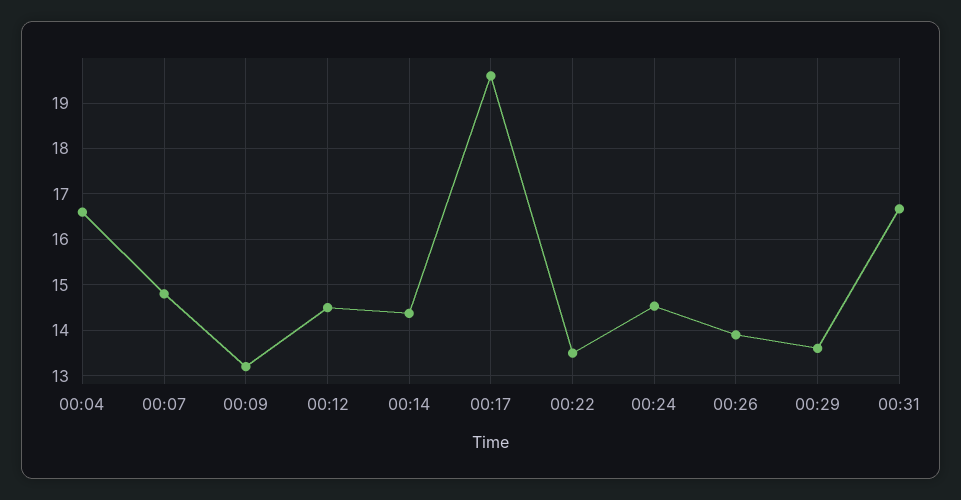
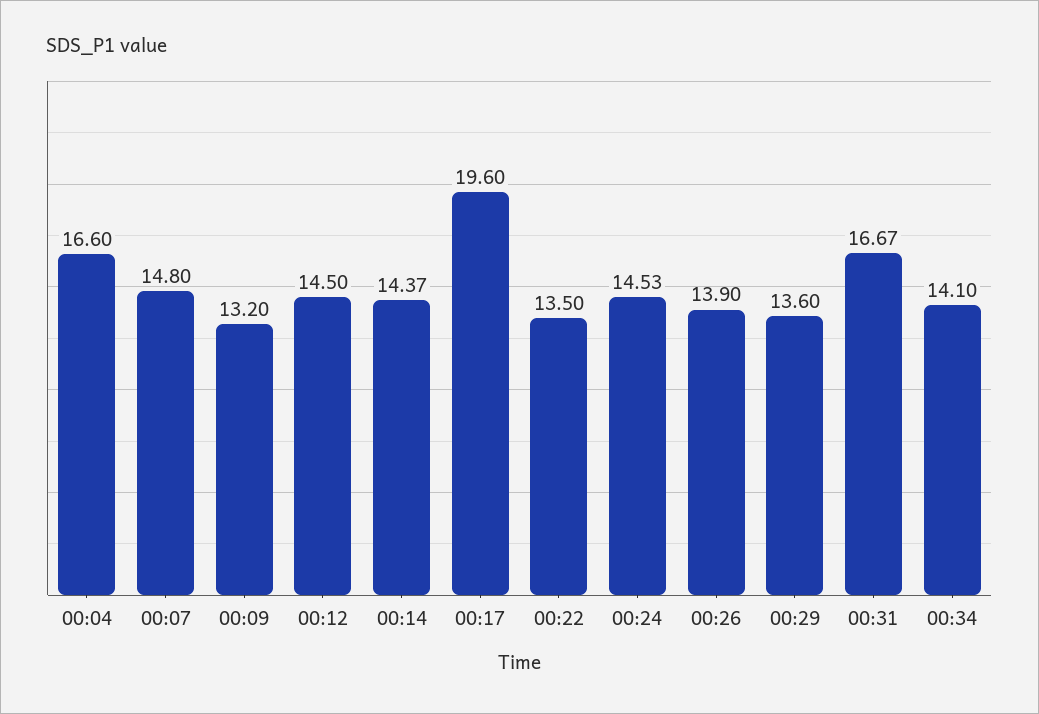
00:34: none -> 14.1

